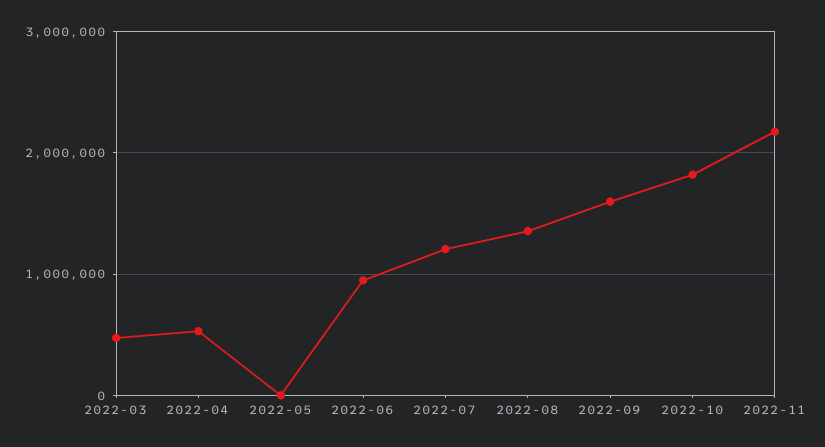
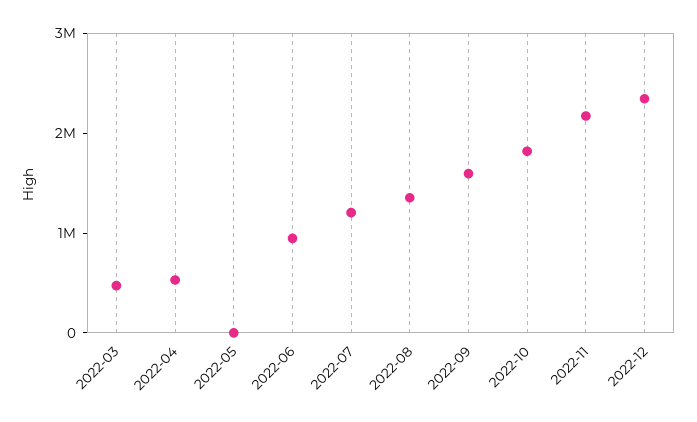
2022-12: none -> 2400000

